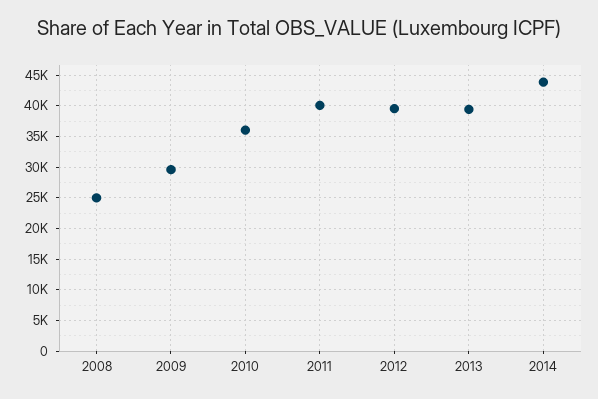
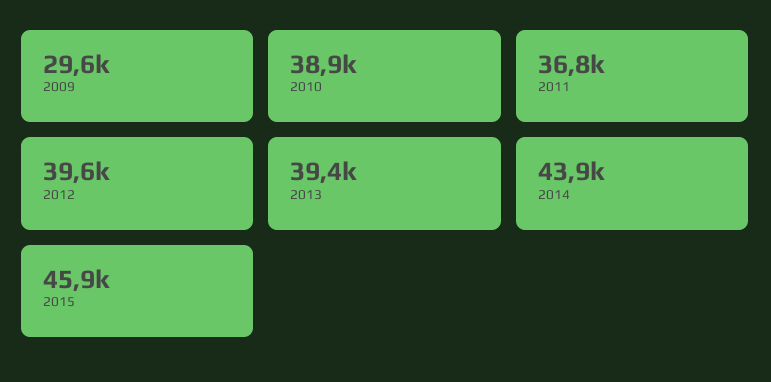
2008: 25000 -> none
2010: 36000 -> 38900
2011: 40000 -> 36800
2015: none -> 45900

